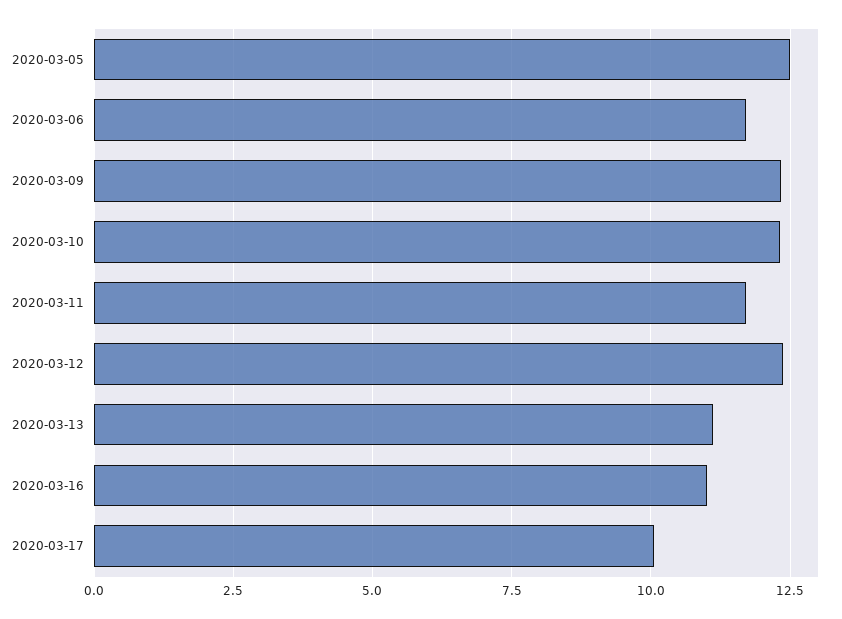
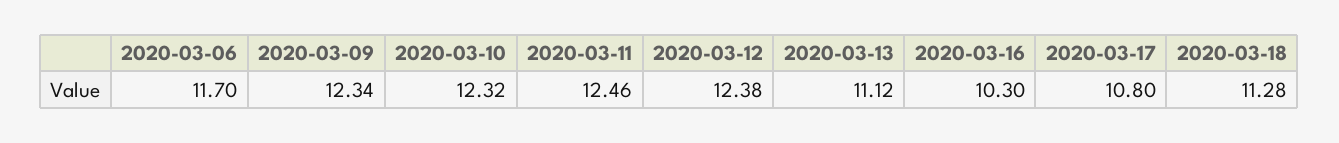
2020-03-05: 12.5 -> none
2020-03-11: 11.75 -> 12.46
2020-03-16: 11 -> 10.3
2020-03-17: 10 -> 10.8
2020-03-18: none -> 11.28

